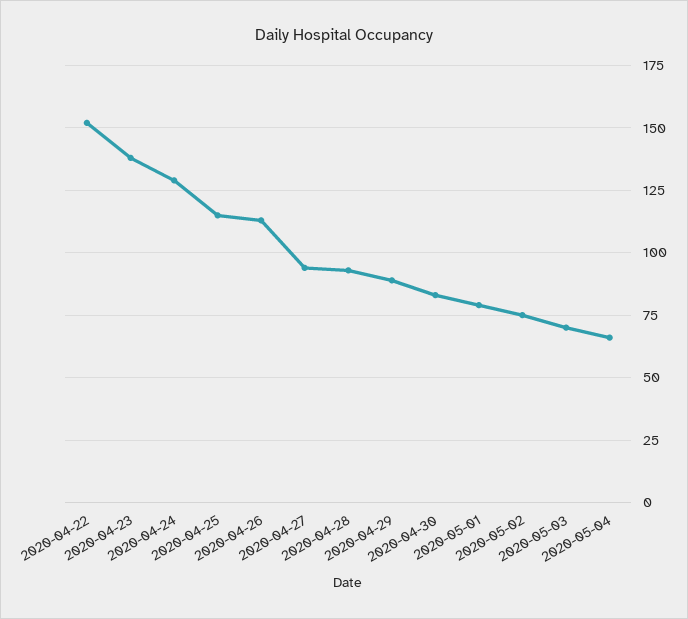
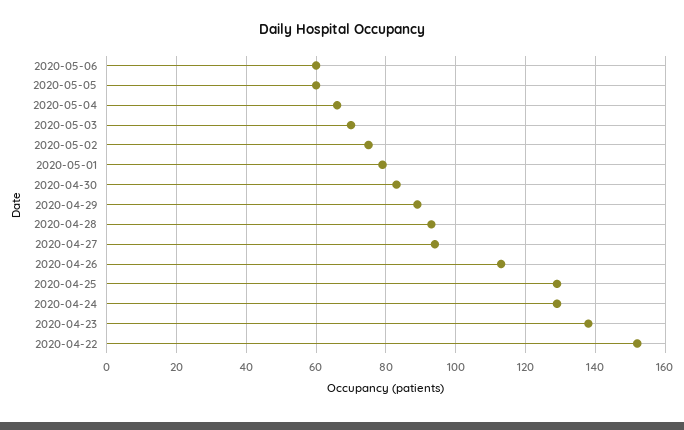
2020-04-25: 115 -> 130
2020-05-06: none -> 60
2020-05-05: none -> 60

